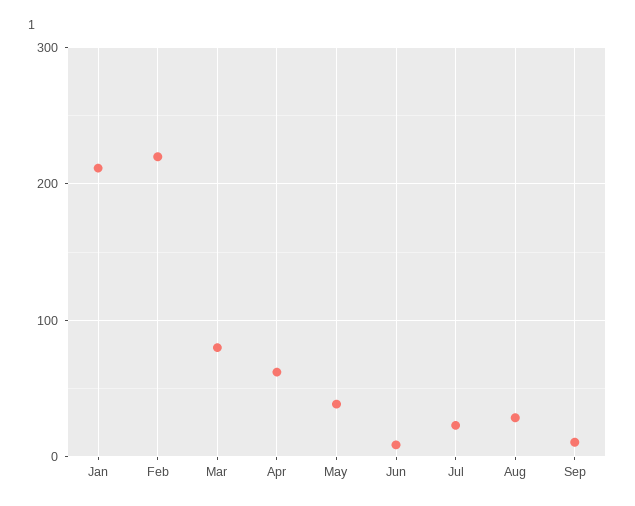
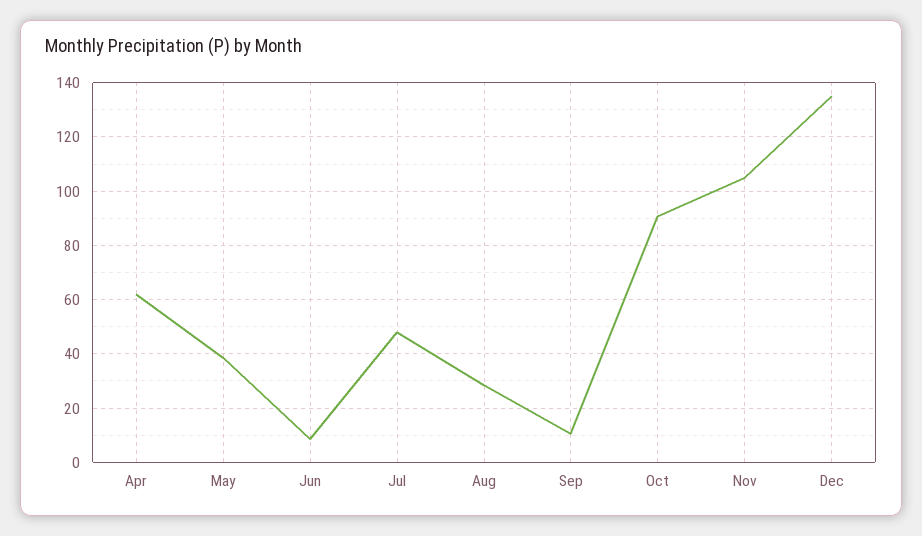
Jan: 210 -> none
Feb: 220 -> none
Mar: 80 -> none
Jul: 20 -> 47.5
Oct: none -> 90
Nov: none -> 105
Dec: none -> 135

